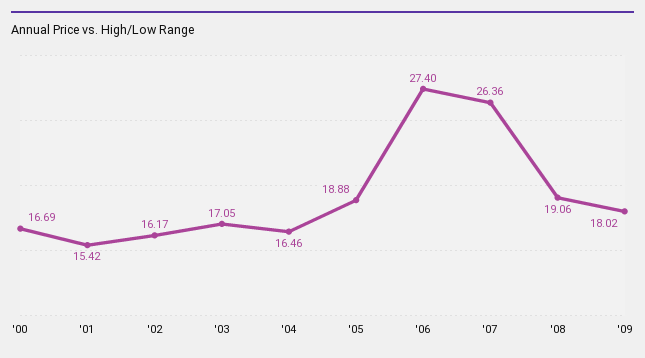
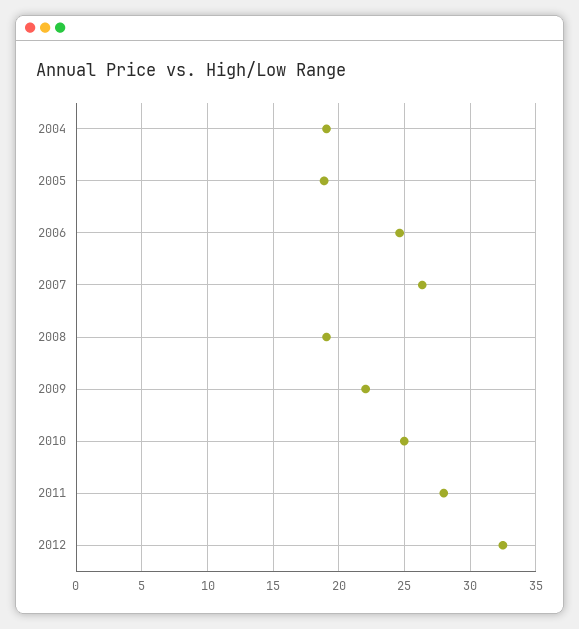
'00: 16.69 -> none
'01: 15.42 -> none
'02: 16.17 -> none
'03: 17.05 -> none
'04: 16.46 -> 19
'06: 27.4 -> 24.5
'09: 18.02 -> 22
2010: none -> 25
2011: none -> 28
2012: none -> 32.5

